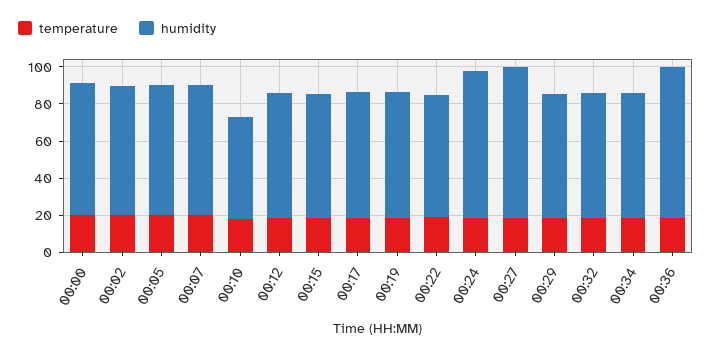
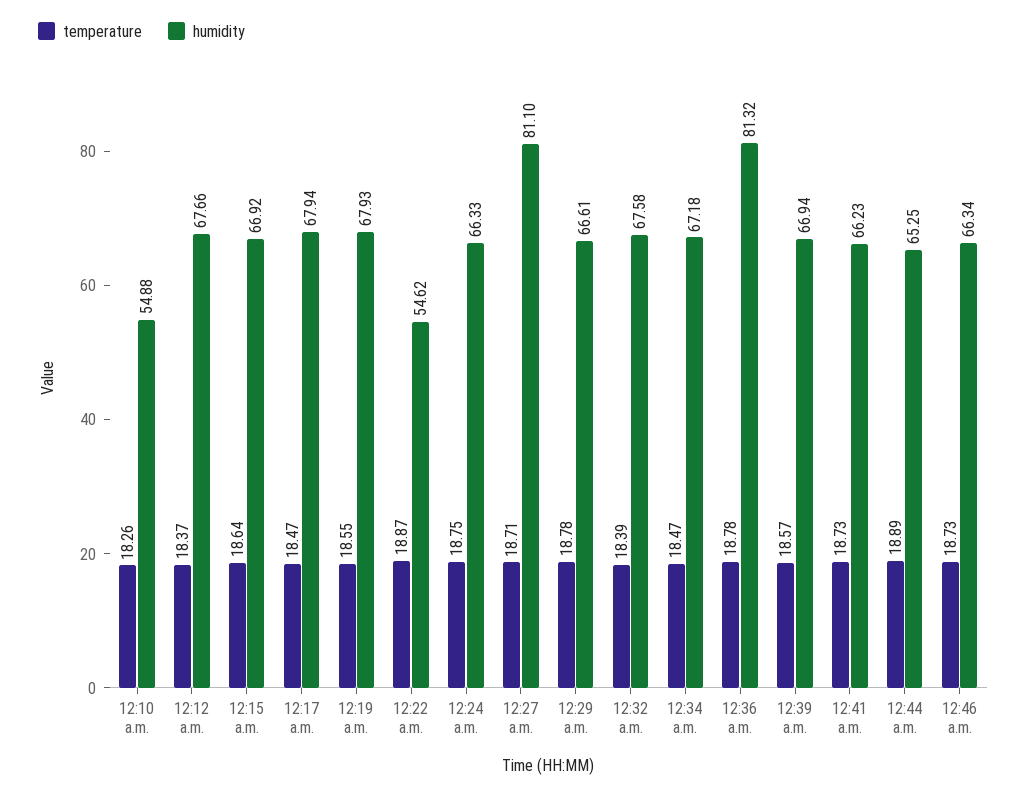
temperature, 00:00: 20 -> none
humidity, 00:00: 70 -> none
temperature, 00:02: 20 -> none
humidity, 00:02: 70 -> none
temperature, 00:05: 20 -> none
humidity, 00:05: 70 -> none
temperature, 00:07: 20 -> none
humidity, 00:07: 70 -> none
humidity, 00:22: 65 -> 54.62
humidity, 00:24: 80 -> 66.33
temperature, 12:39 a.m.: none -> 18.57
humidity, 12:39 a.m.: none -> 66.94
temperature, 12:41 a.m.: none -> 18.73
humidity, 12:41 a.m.: none -> 66.23
temperature, 12:44 a.m.: none -> 18.89
humidity, 12:44 a.m.: none -> 65.25
temperature, 12:46 a.m.: none -> 18.73
humidity, 12:46 a.m.: none -> 66.34

